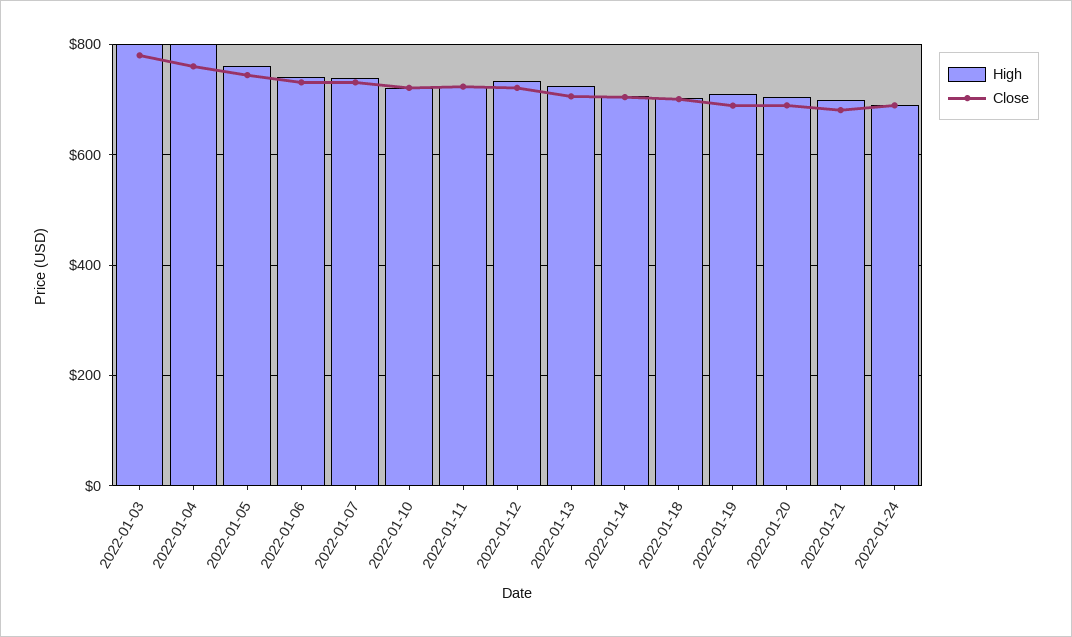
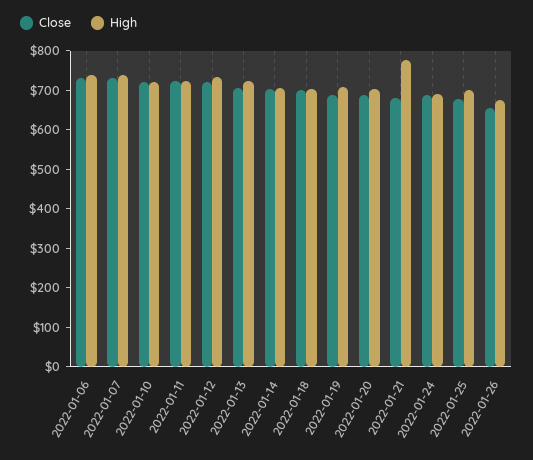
High, 2022-01-03: 800 -> none
Close, 2022-01-03: 780 -> none
High, 2022-01-04: 800 -> none
Close, 2022-01-04: 760 -> none
High, 2022-01-05: 760 -> none
Close, 2022-01-05: 740 -> none
High, 2022-01-21: 700 -> 775
Close, 2022-01-25: none -> 675
High, 2022-01-25: none -> 700
Close, 2022-01-26: none -> 650
High, 2022-01-26: none -> 675

